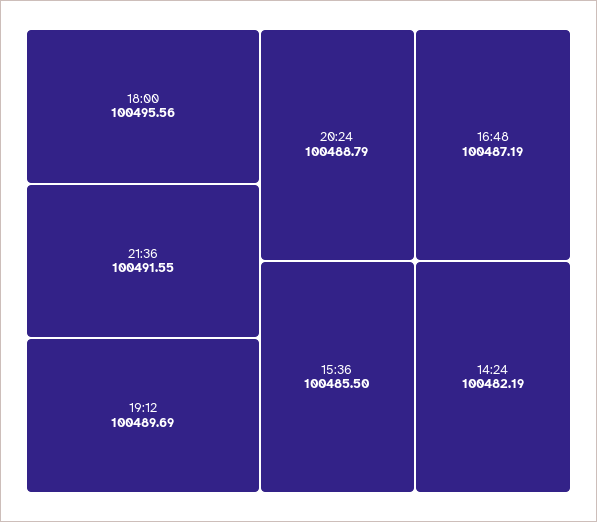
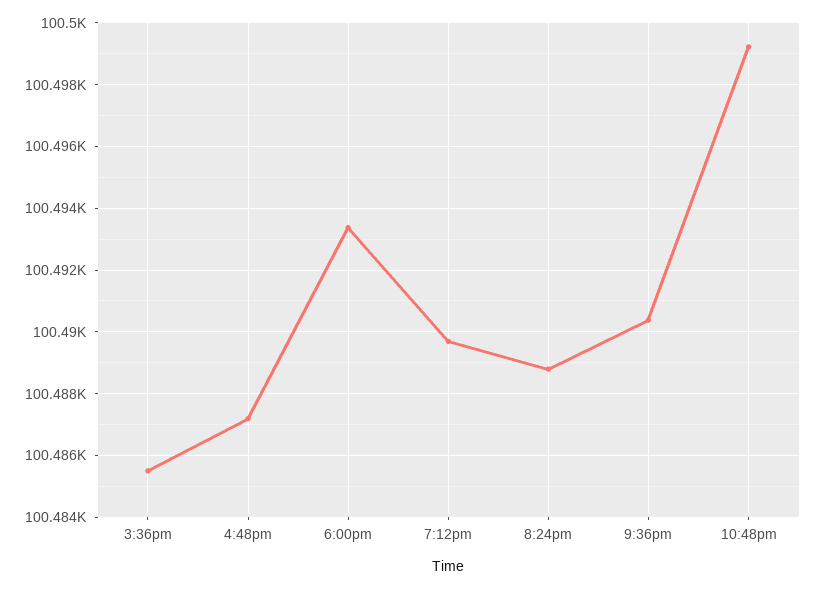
18:00: 100495.56 -> 100493.4
21:36: 100491.55 -> 100490.4
14:24: 100482.19 -> none
10:48pm: none -> 100499.2

